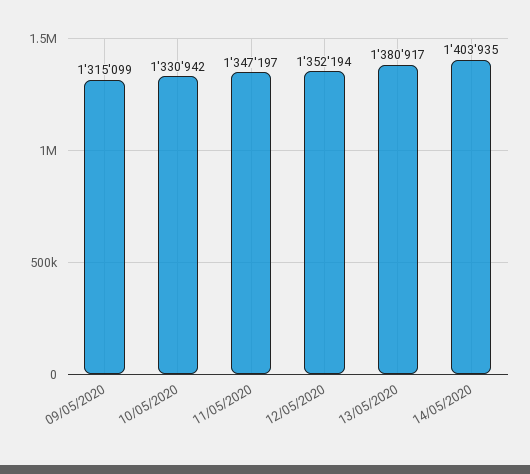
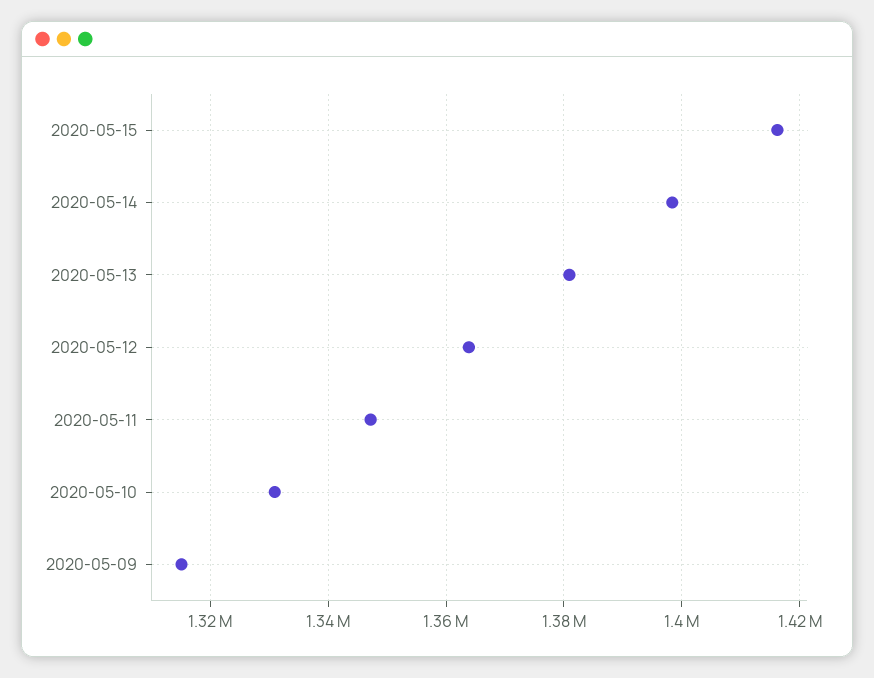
12/05/2020: 1352194 -> 1364000
14/05/2020: 1403935 -> 1398000
2020-05-15: none -> 1416000

